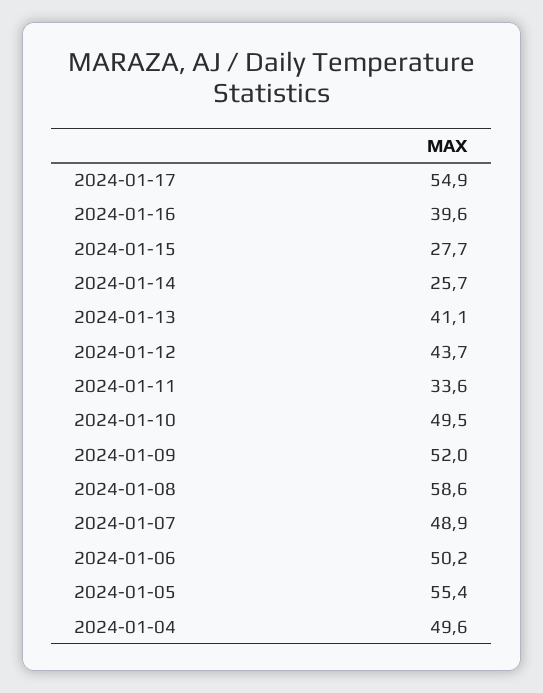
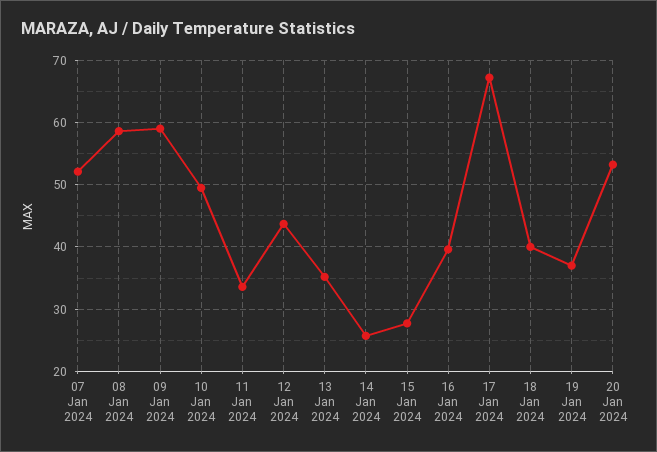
2024-01-17: 54.9 -> 67
2024-01-13: 41.1 -> 35
2024-01-09: 52 -> 59
2024-01-07: 48.9 -> 52
2024-01-06: 50.2 -> none
2024-01-05: 55.4 -> none
2024-01-04: 49.6 -> none
18 Jan 2024: none -> 40
19 Jan 2024: none -> 37
20 Jan 2024: none -> 53

